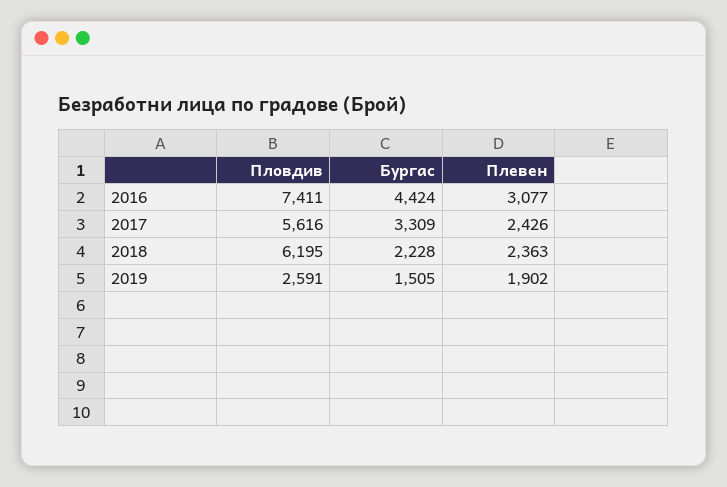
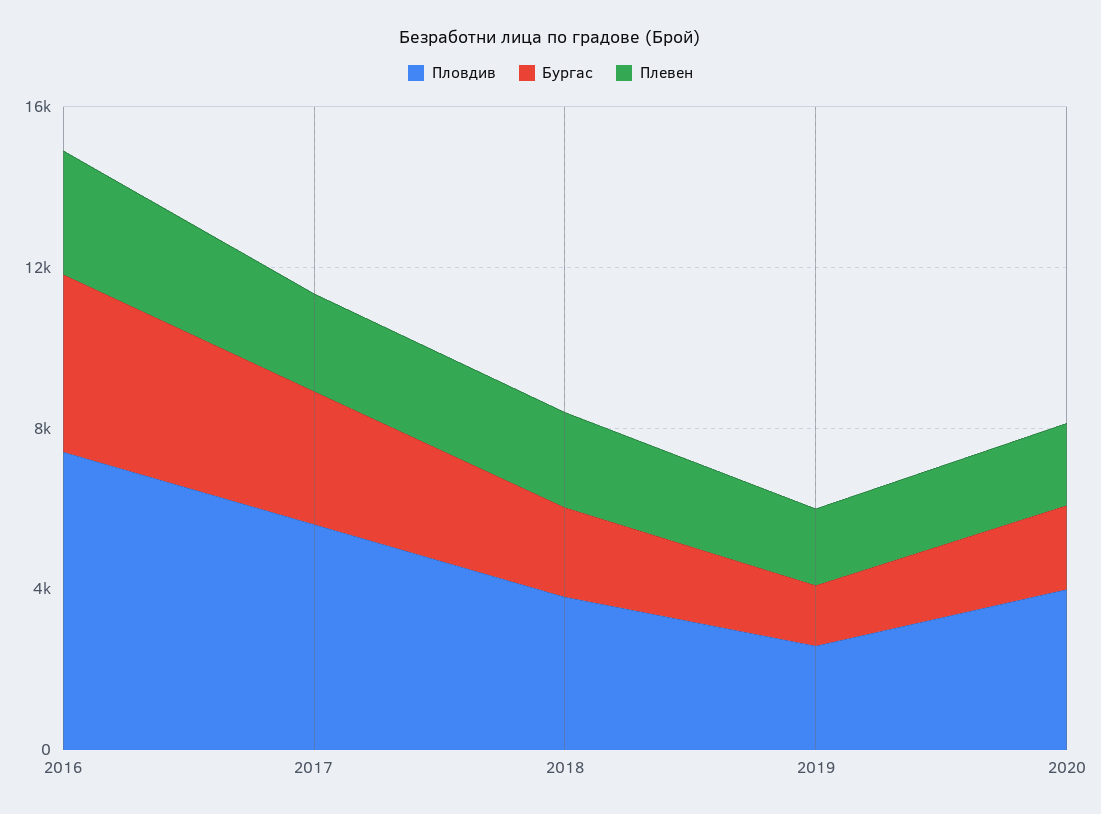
Пловдив, 2018: 6195 -> 4000
Пловдив, 2020: none -> 4000
Бургас, 2020: none -> 2000
Плевен, 2020: none -> 2000

